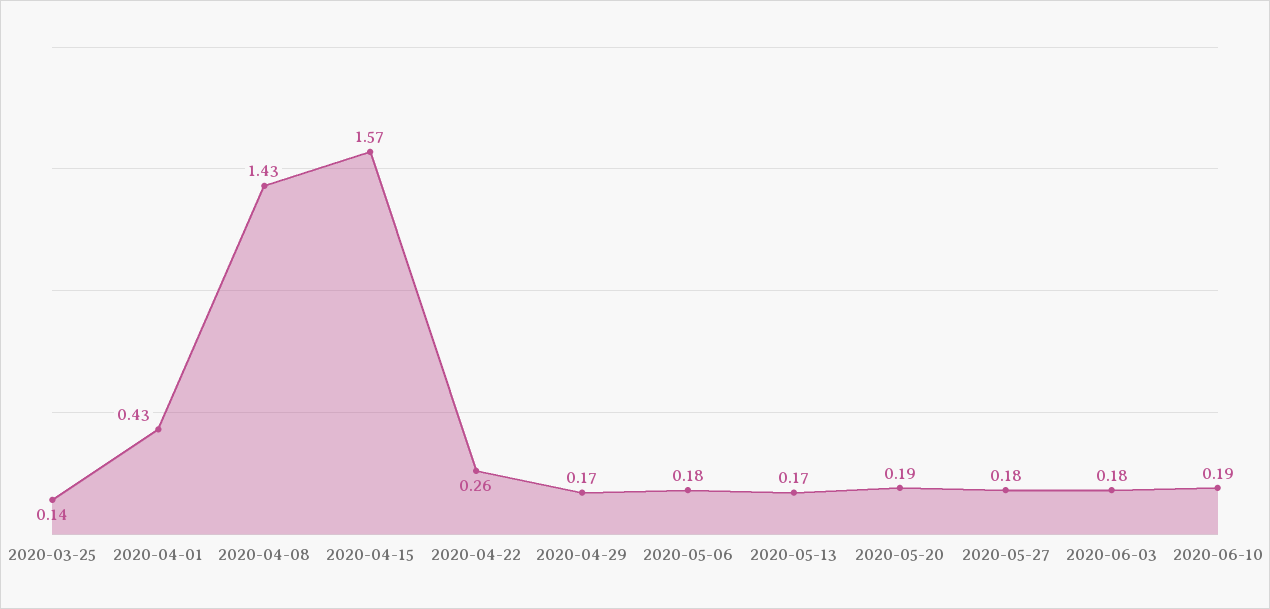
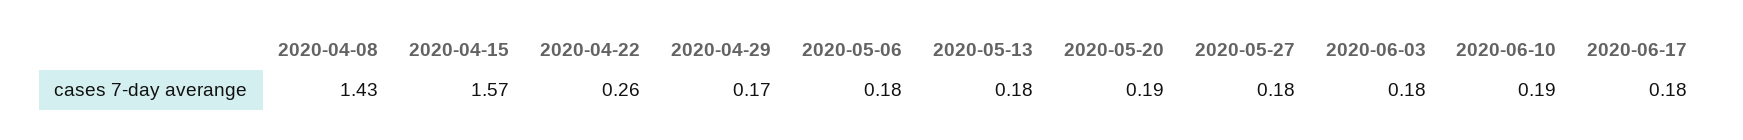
2020-03-25: 0.14 -> none
2020-04-01: 0.43 -> none
2020-05-13: 0.17 -> 0.18
2020-06-17: none -> 0.18

